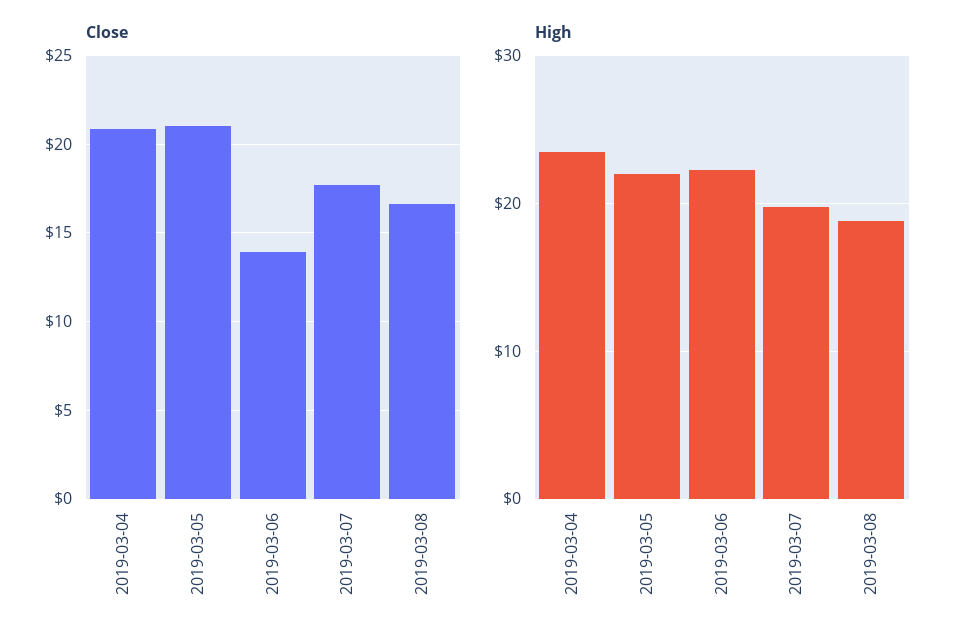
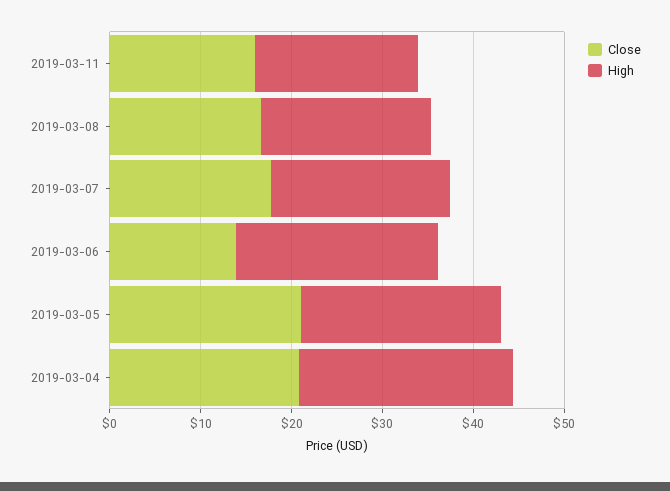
Close, 2019-03-11: none -> 16
High, 2019-03-11: none -> 18

